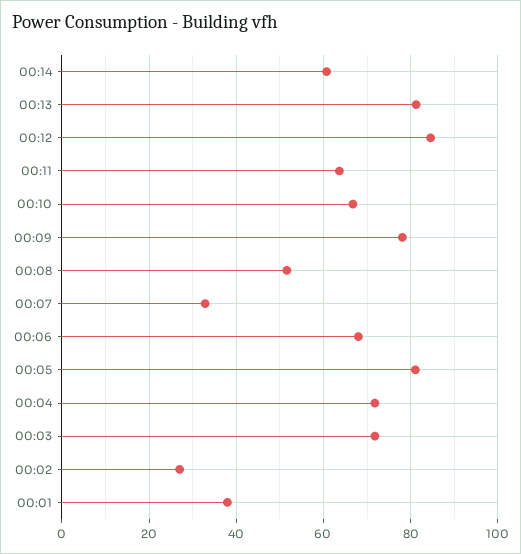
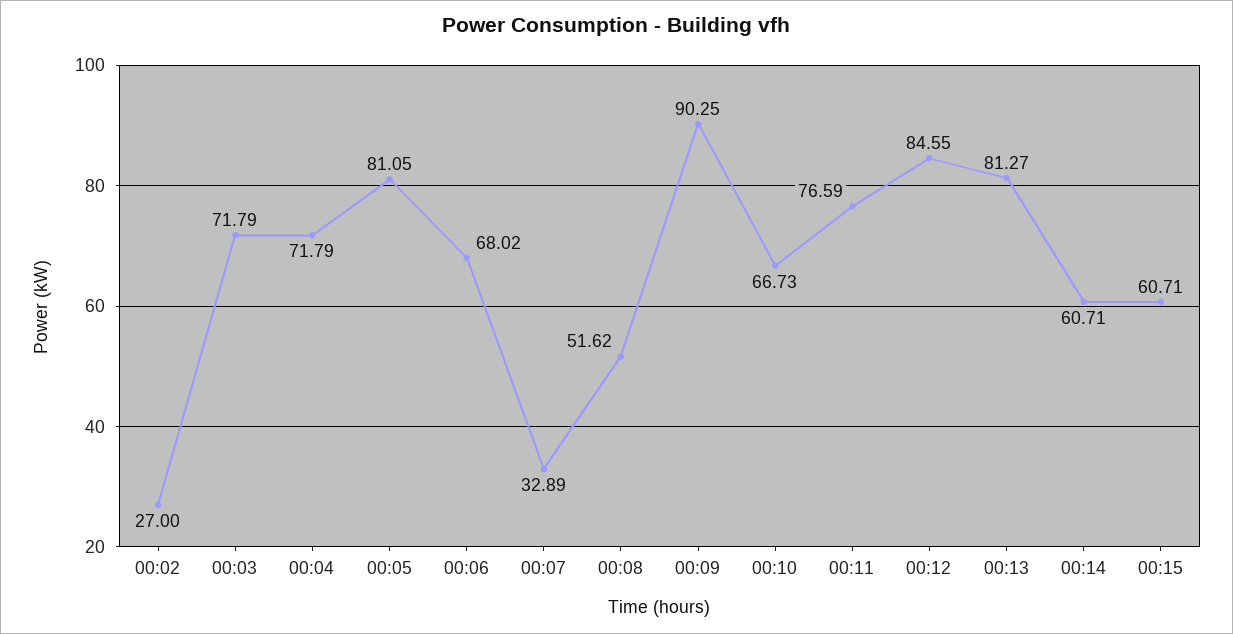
00:11: 64 -> 76.59
00:09: 78 -> 90.25
00:01: 38 -> none
00:15: none -> 60.71

